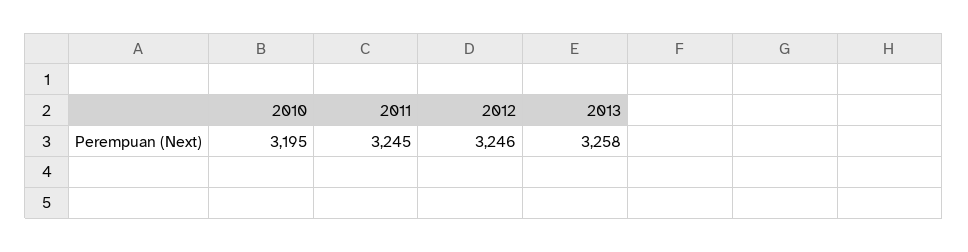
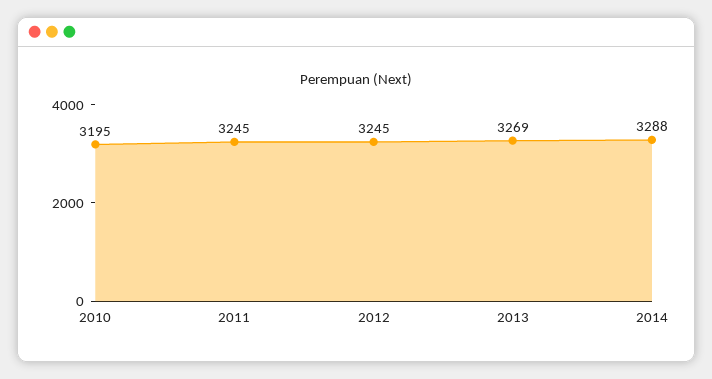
2012: 3246 -> 3245
2013: 3258 -> 3269
2014: none -> 3288

